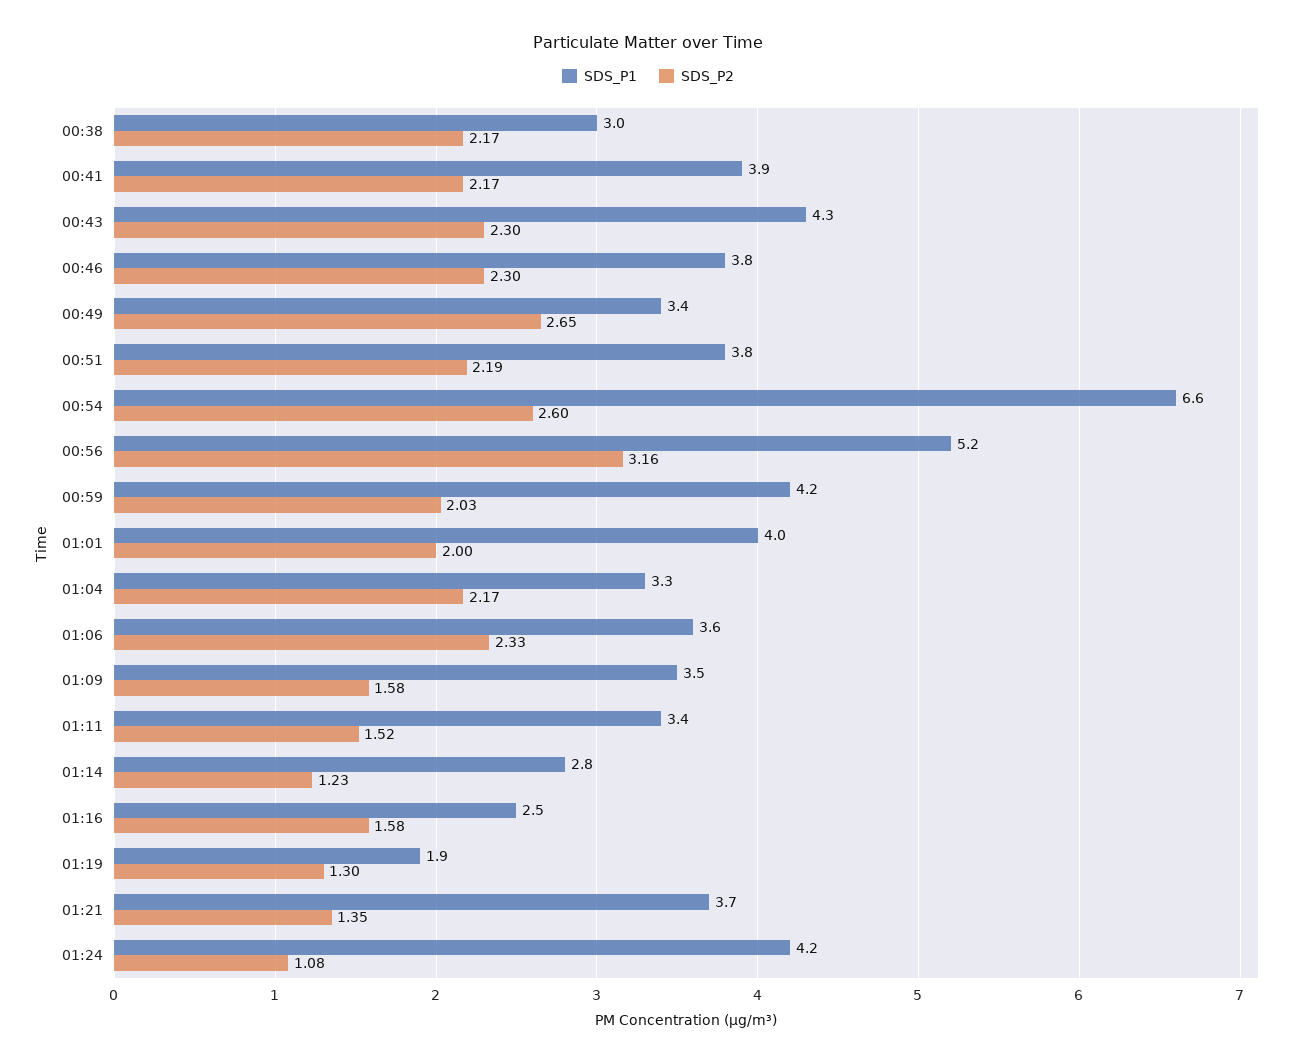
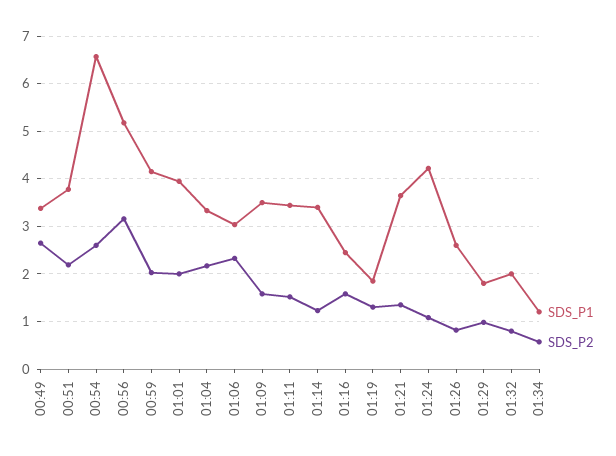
SDS_P1, 00:38: 3 -> none
SDS_P2, 00:38: 2.17 -> none
SDS_P1, 00:41: 3.9 -> none
SDS_P2, 00:41: 2.17 -> none
SDS_P1, 00:43: 4.3 -> none
SDS_P2, 00:43: 2.3 -> none
SDS_P1, 00:46: 3.8 -> none
SDS_P2, 00:46: 2.3 -> none
SDS_P1, 01:06: 3.6 -> 3
SDS_P1, 01:14: 2.8 -> 3.4
SDS_P1, 01:26: none -> 2.6
SDS_P2, 01:26: none -> 0.8
SDS_P1, 01:29: none -> 1.8
SDS_P2, 01:29: none -> 1
SDS_P1, 01:32: none -> 2
SDS_P2, 01:32: none -> 0.8
SDS_P1, 01:34: none -> 1.2
SDS_P2, 01:34: none -> 0.6

